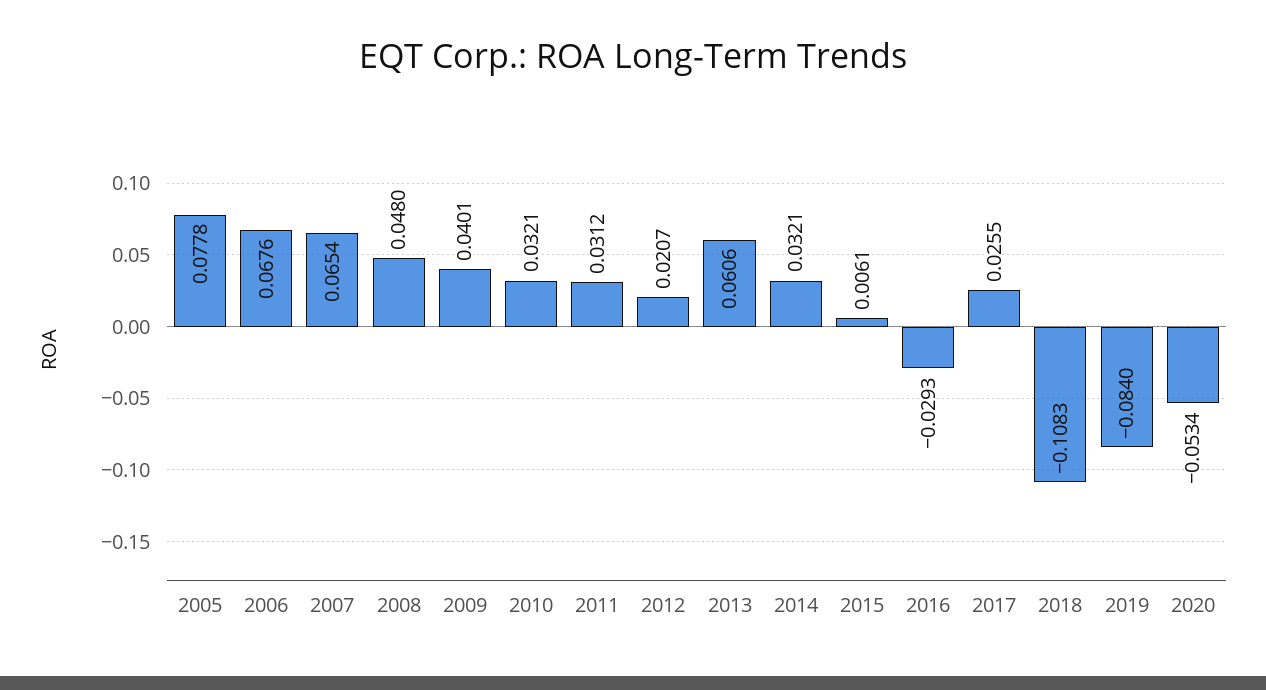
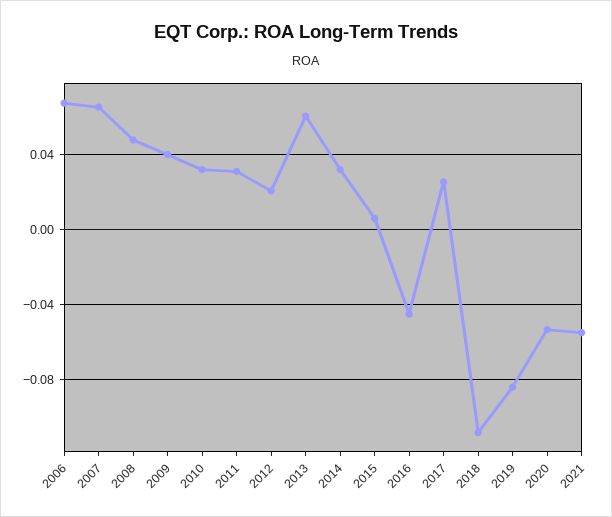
2005: 0.0778 -> none
2016: -0.0293 -> -0.045
2021: none -> -0.055

